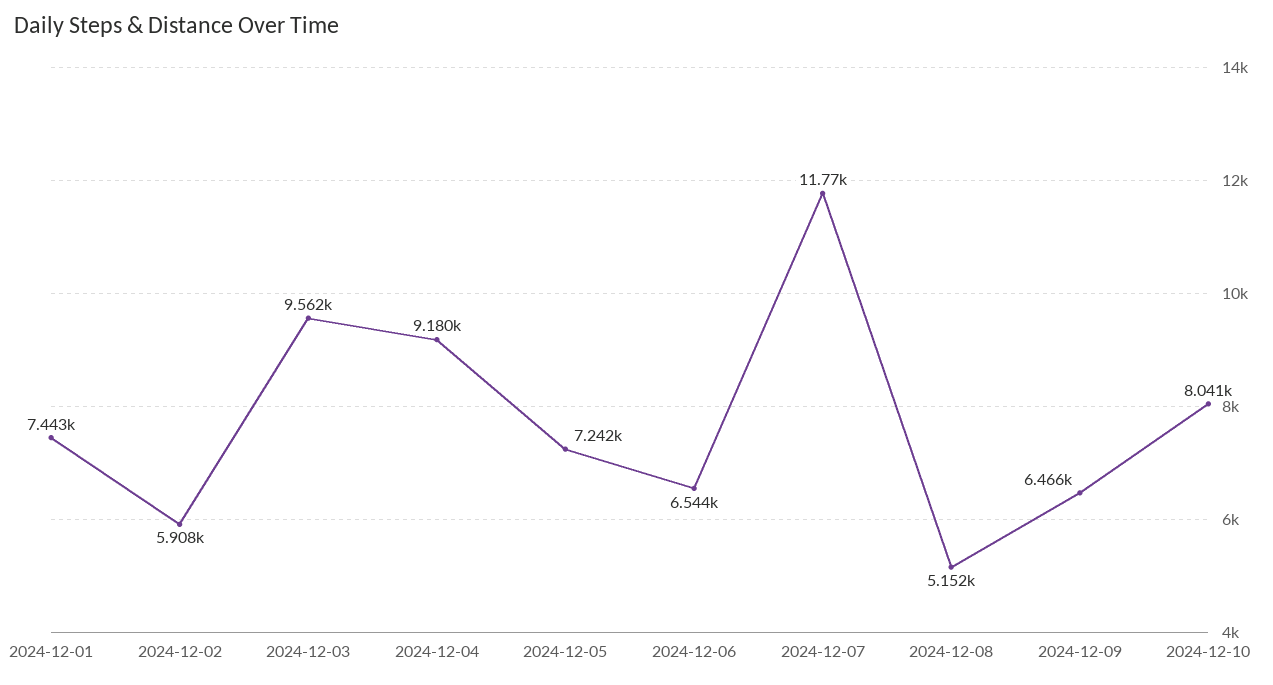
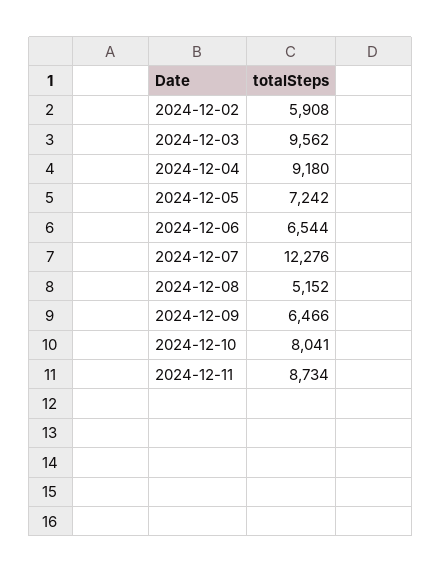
2024-12-01: 7443 -> none
2024-12-07: 11770 -> 12276
2024-12-11: none -> 8734

